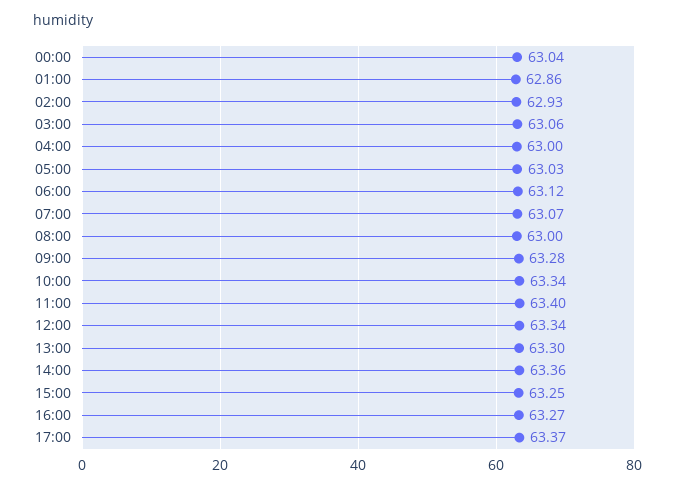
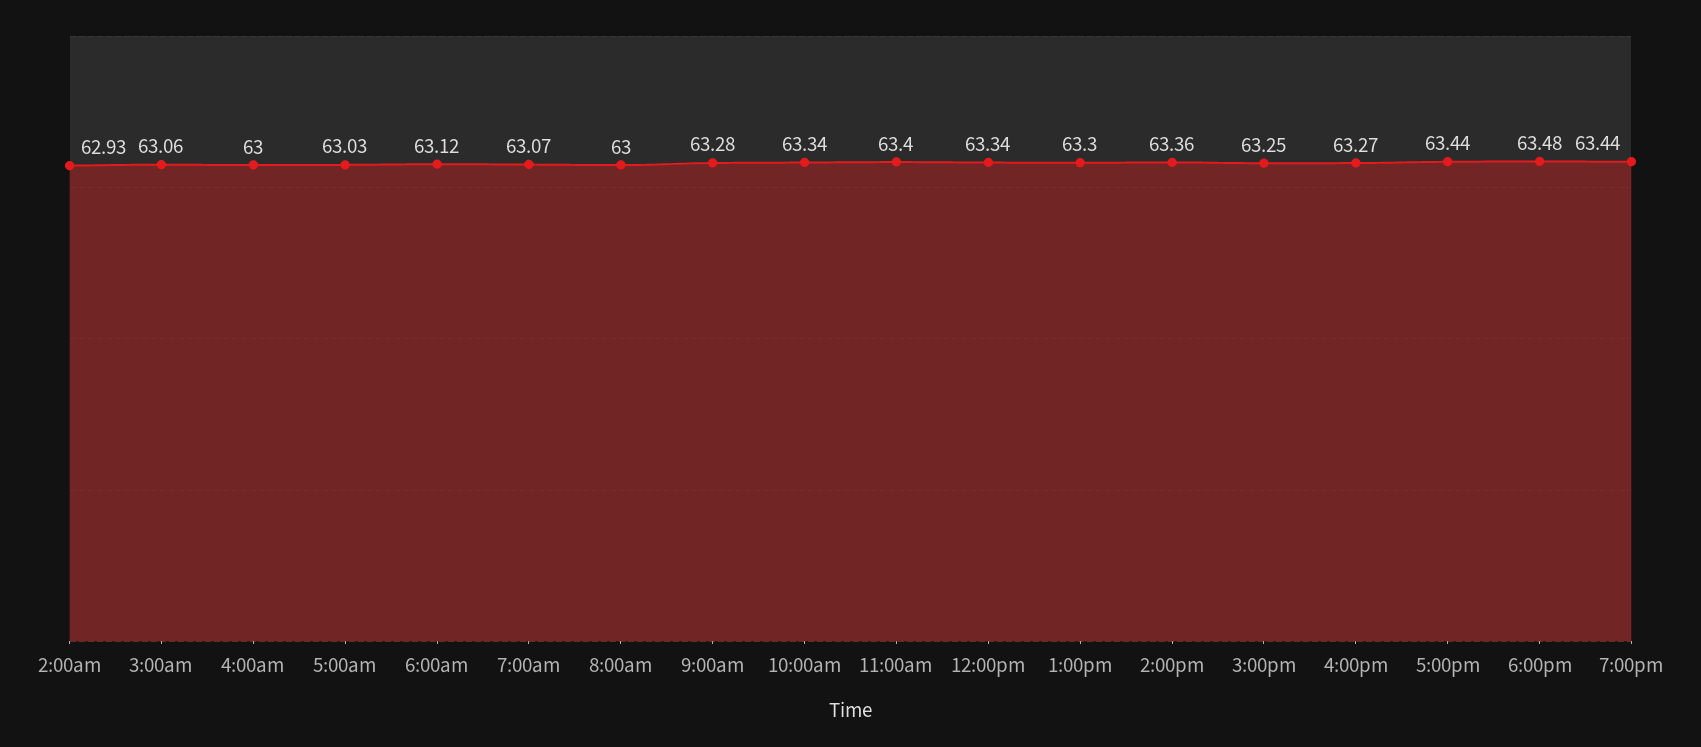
00:00: 63.04 -> none
01:00: 62.86 -> none
17:00: 63.37 -> 63.44
6:00pm: none -> 63.48
7:00pm: none -> 63.44

